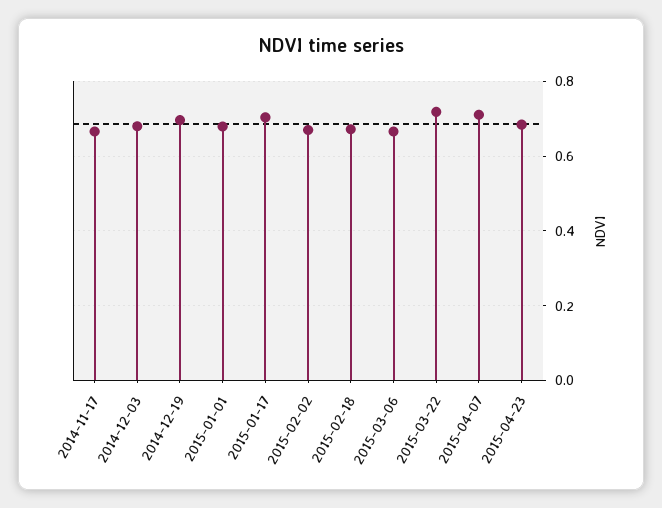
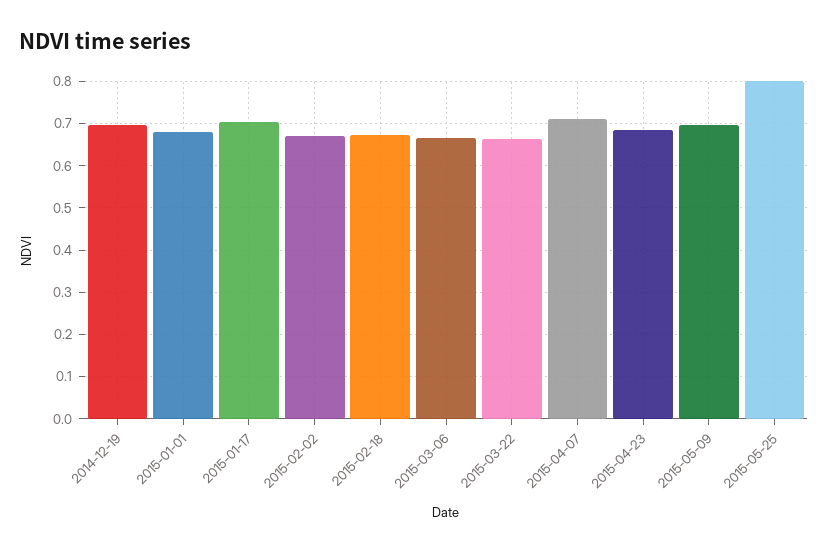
2014-11-17: 0.66 -> none
2014-12-03: 0.68 -> none
2015-03-22: 0.72 -> 0.66
2015-05-09: none -> 0.7
2015-05-25: none -> 0.8

